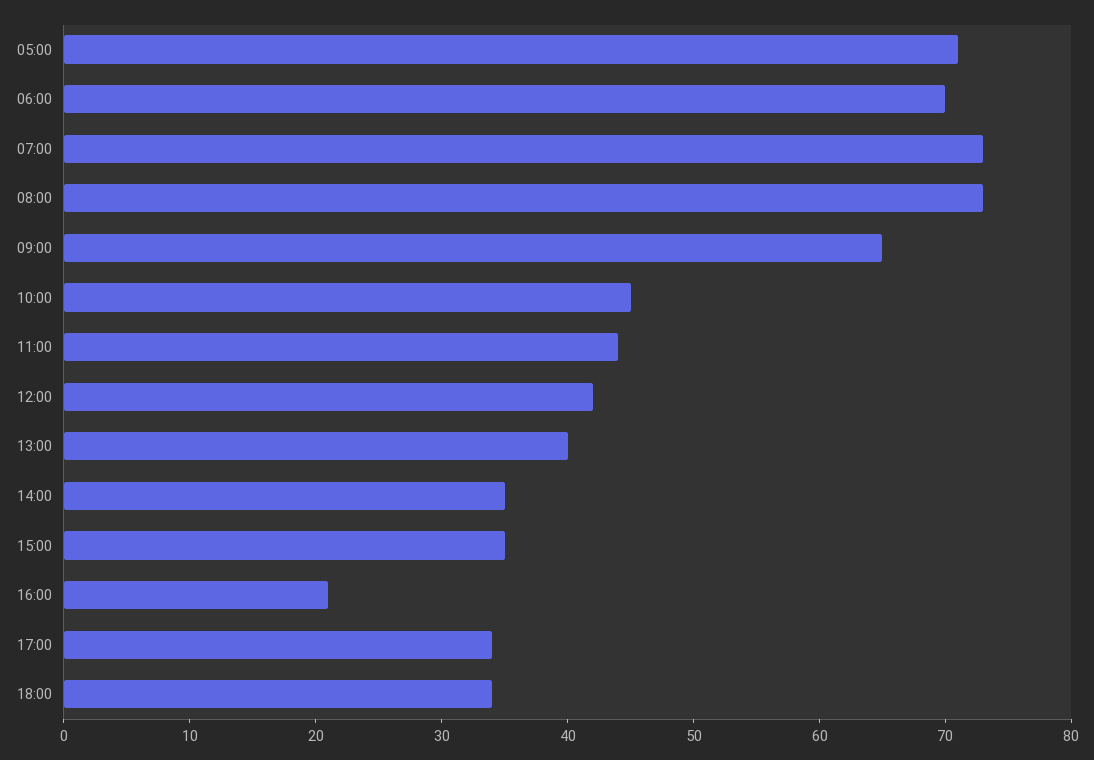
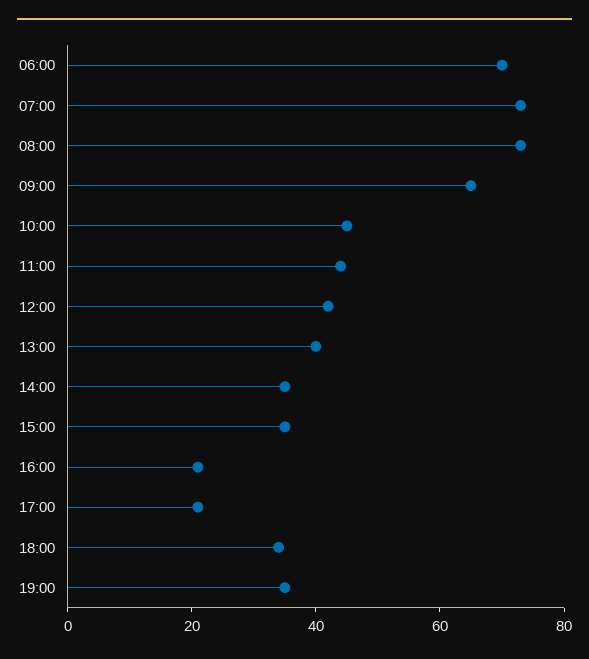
05:00: 71 -> none
17:00: 34 -> 20
19:00: none -> 35

